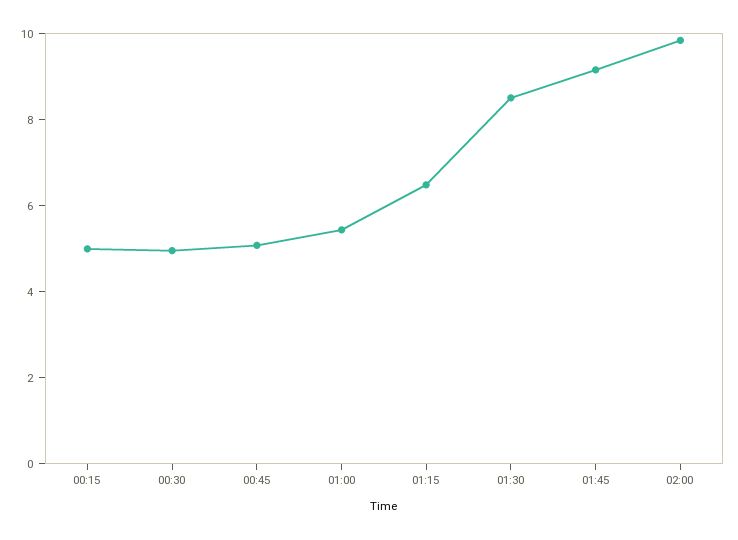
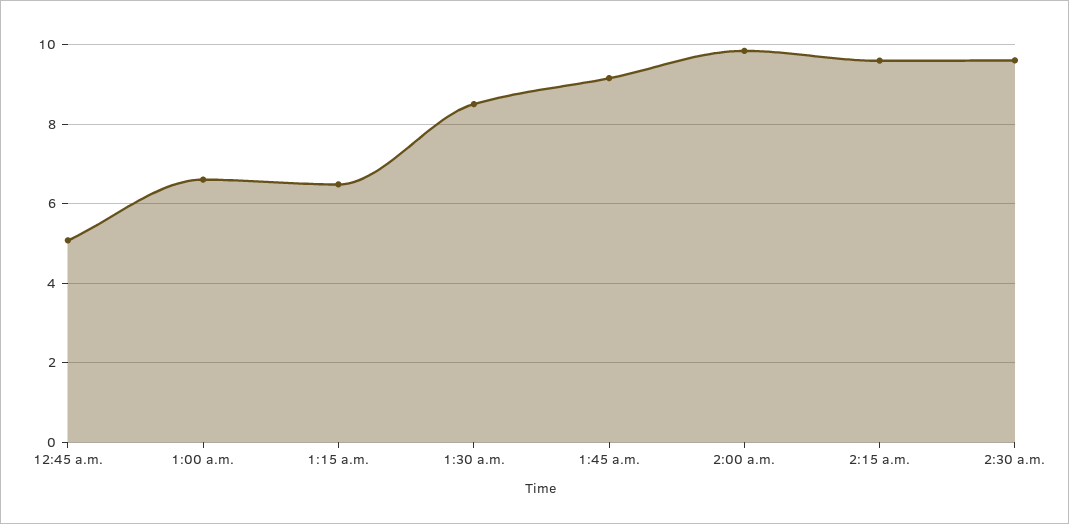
00:15: 5 -> none
00:30: 5 -> none
01:00: 5.5 -> 6.6
2:15 a.m.: none -> 9.6
2:30 a.m.: none -> 9.6

